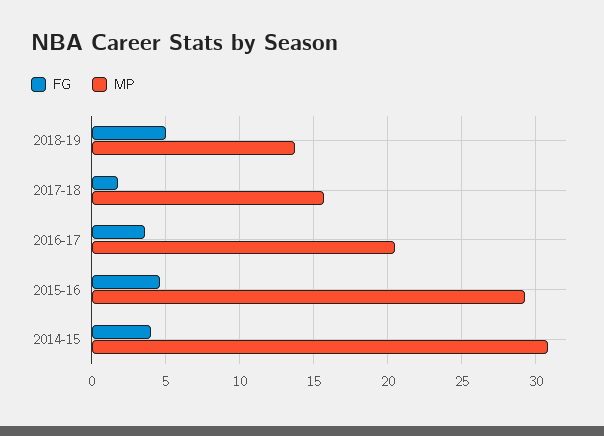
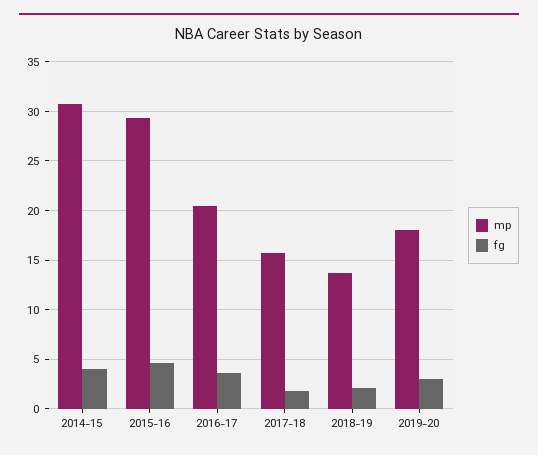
FG, 2018-19: 5 -> 2
MP, 2019-20: none -> 18
FG, 2019-20: none -> 3

